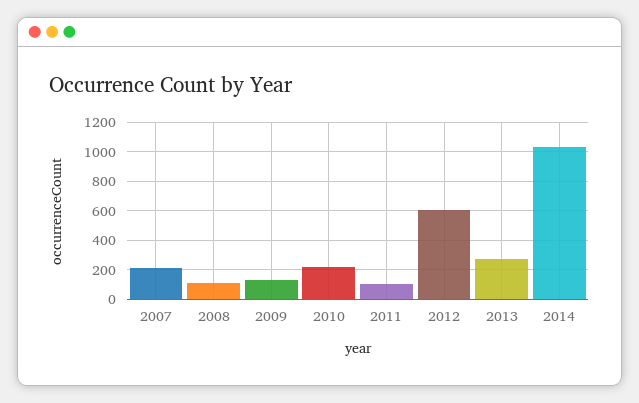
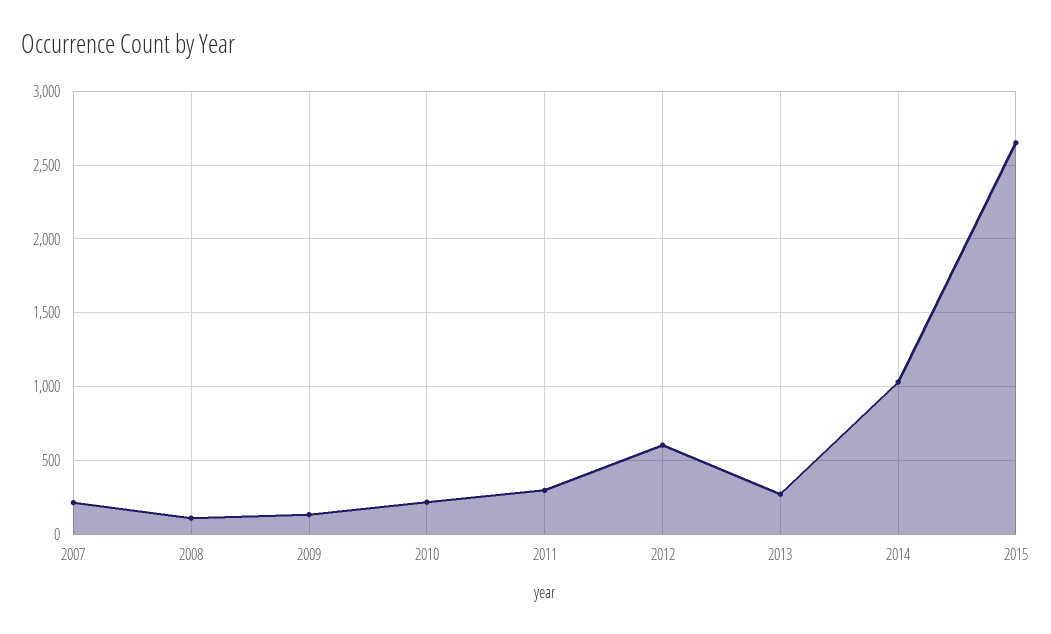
2011: 100 -> 300
2015: none -> 2650

